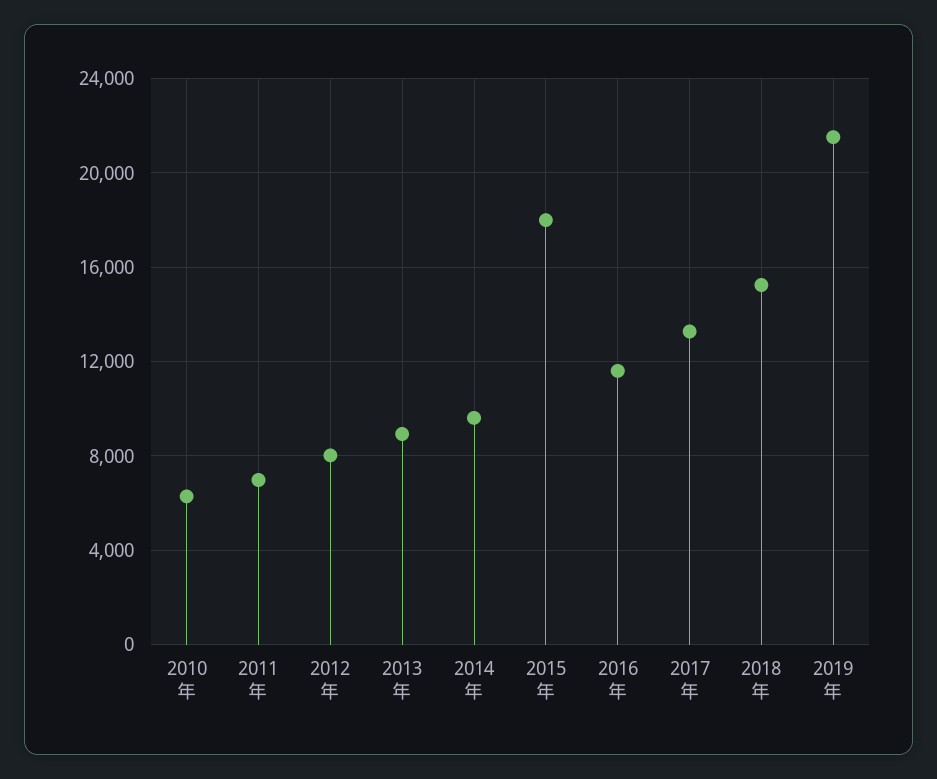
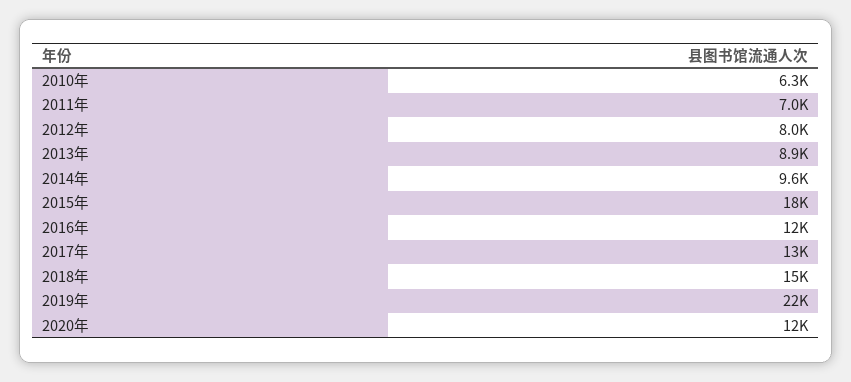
2020年: none -> 12000

